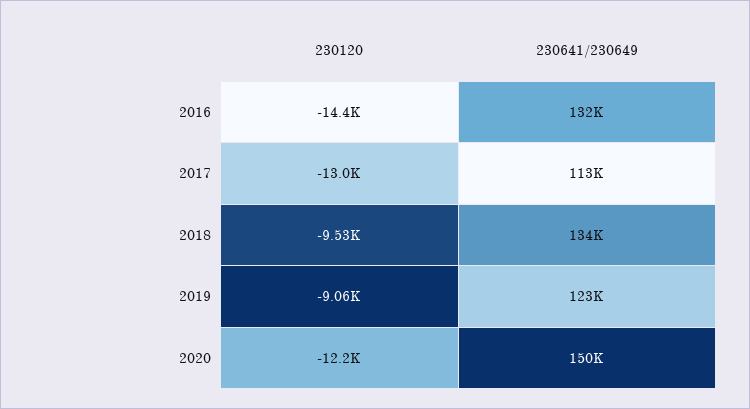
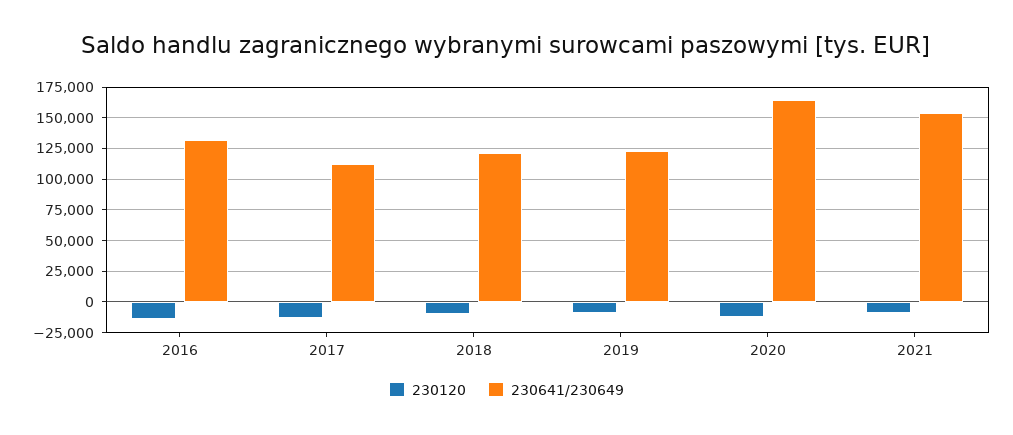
230641/230649, 2018: 134000 -> 120000
230641/230649, 2020: 150000 -> 165000
230120, 2021: none -> -10000
230641/230649, 2021: none -> 155000

